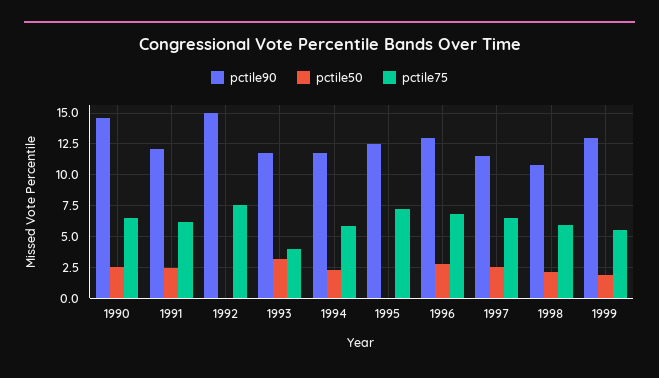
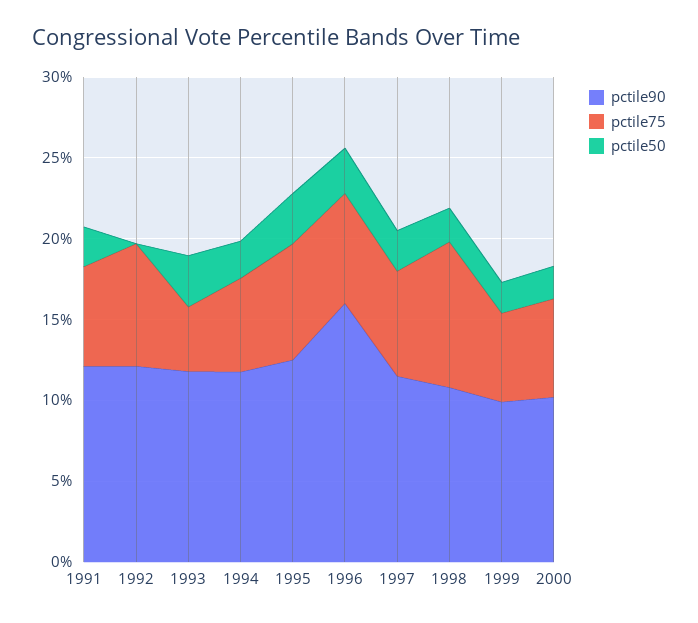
pctile90, 1990: 14.5 -> none
pctile50, 1990: 2.5 -> none
pctile75, 1990: 6.5 -> none
pctile90, 1992: 15 -> 12
pctile50, 1995: 0 -> 3
pctile90, 1996: 13 -> 16
pctile75, 1998: 6 -> 9
pctile90, 1999: 13 -> 10
pctile90, 2000: none -> 10
pctile75, 2000: none -> 6
pctile50, 2000: none -> 2

